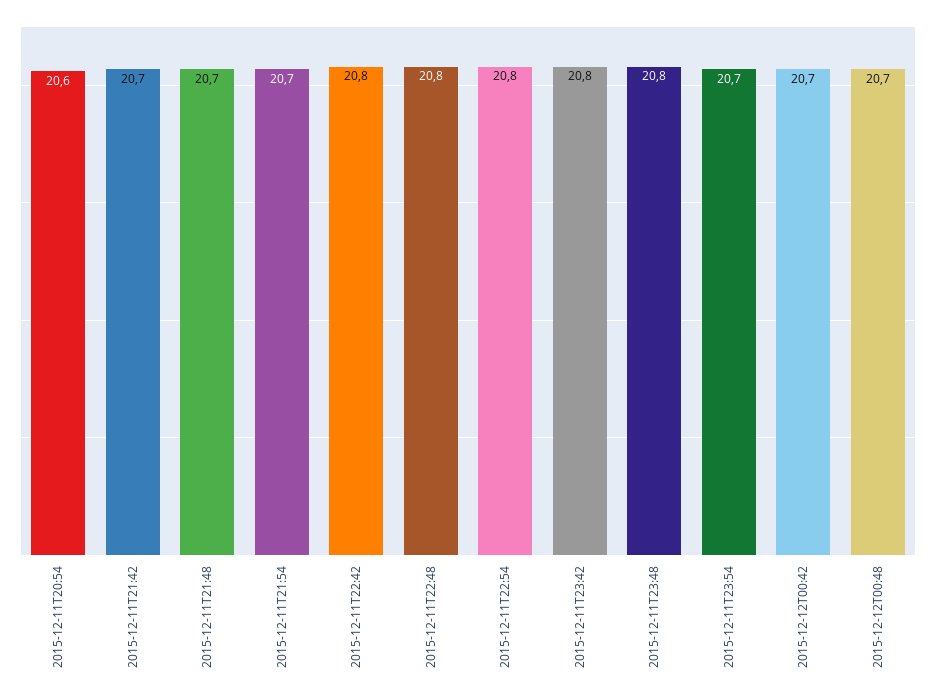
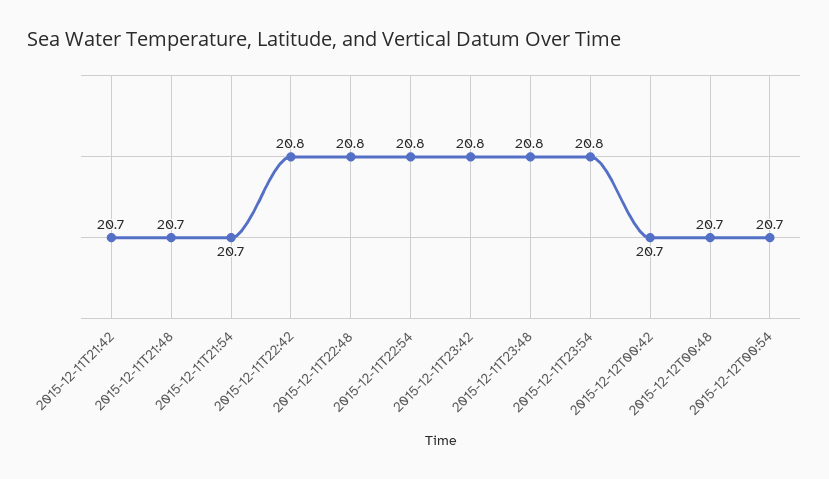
2015-12-11T20:54: 20.6 -> none
2015-12-11T23:54: 20.7 -> 20.8
2015-12-12T00:54: none -> 20.7

